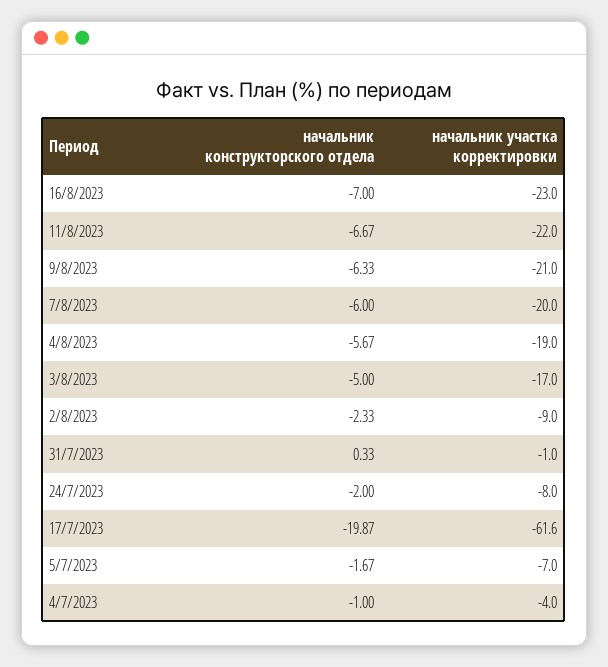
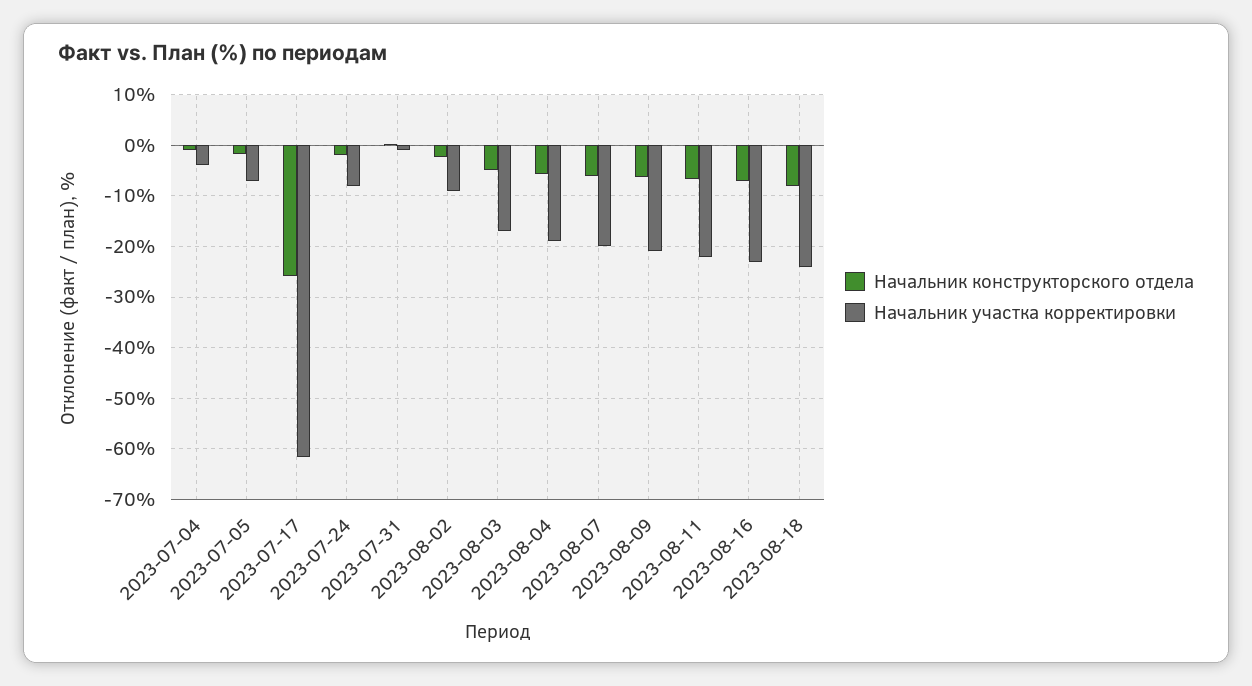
начальник конструкторского отдела, 17/7/2023: -19.87 -> -26
начальник конструкторского отдела, 2023-08-18: none -> -8
начальник участка корректировки, 2023-08-18: none -> -24

